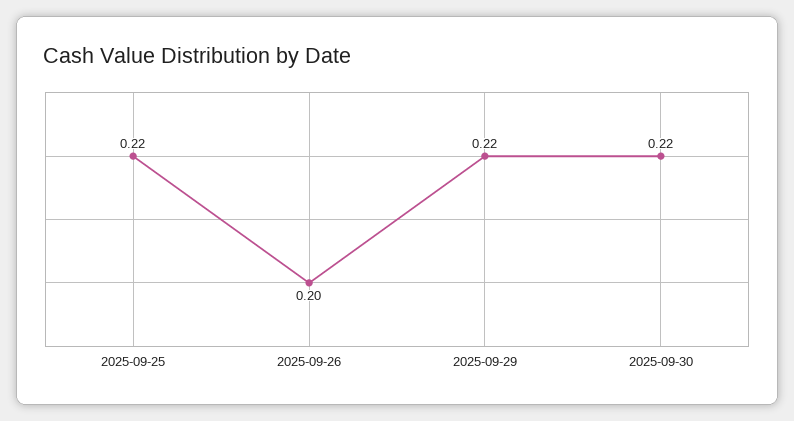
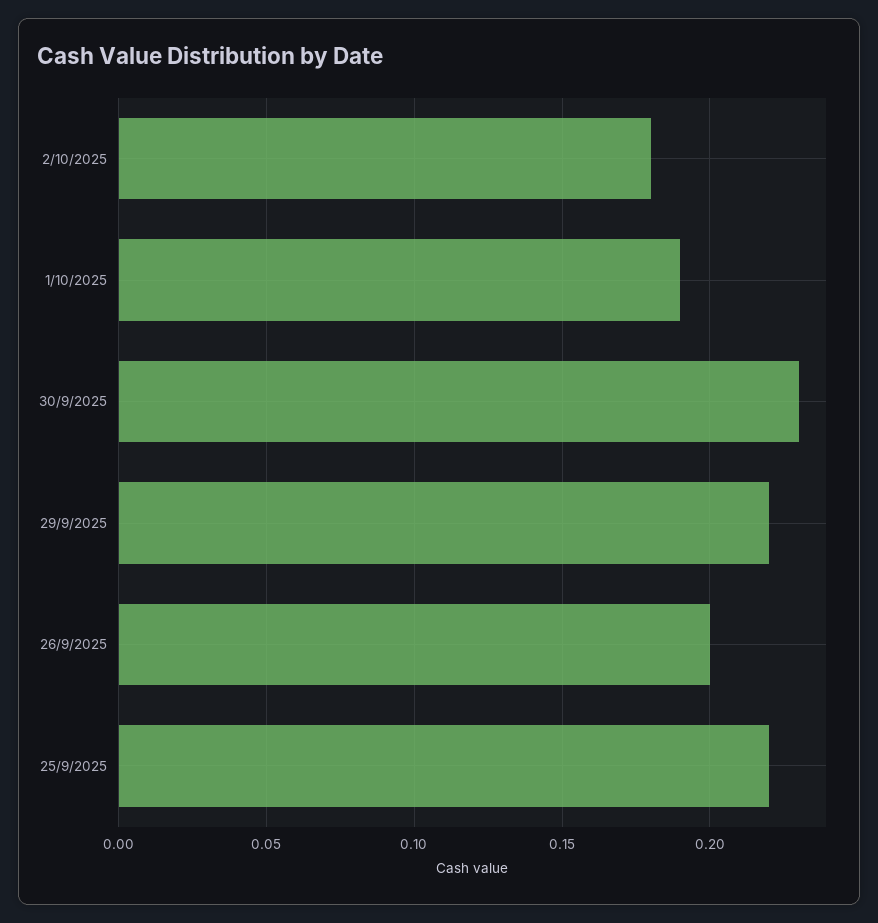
2025-09-30: 0.22 -> 0.23
2/10/2025: none -> 0.18
1/10/2025: none -> 0.19

